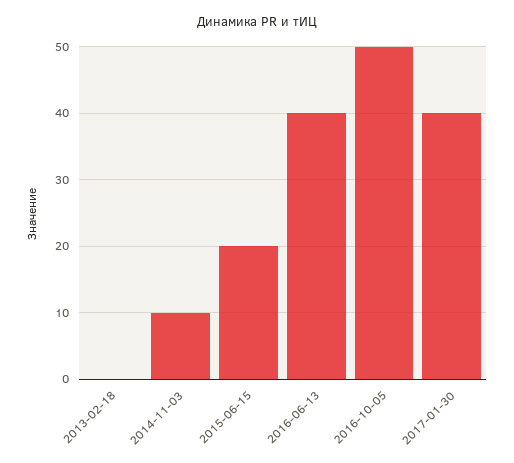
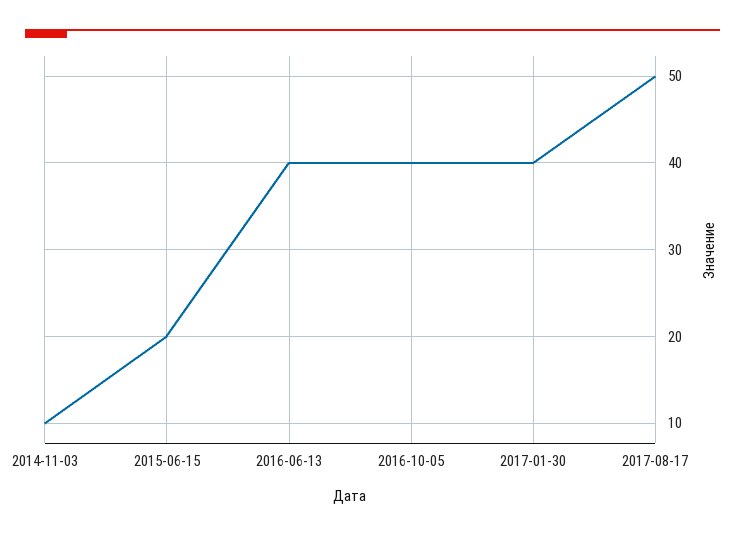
2013-02-18: 0 -> none
2016-10-05: 50 -> 40
2017-08-17: none -> 50

